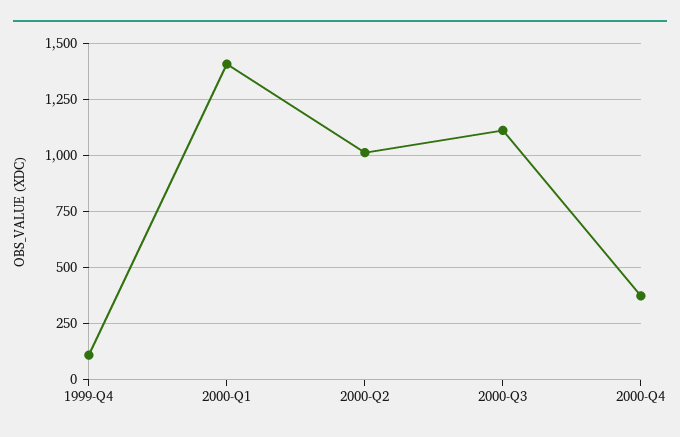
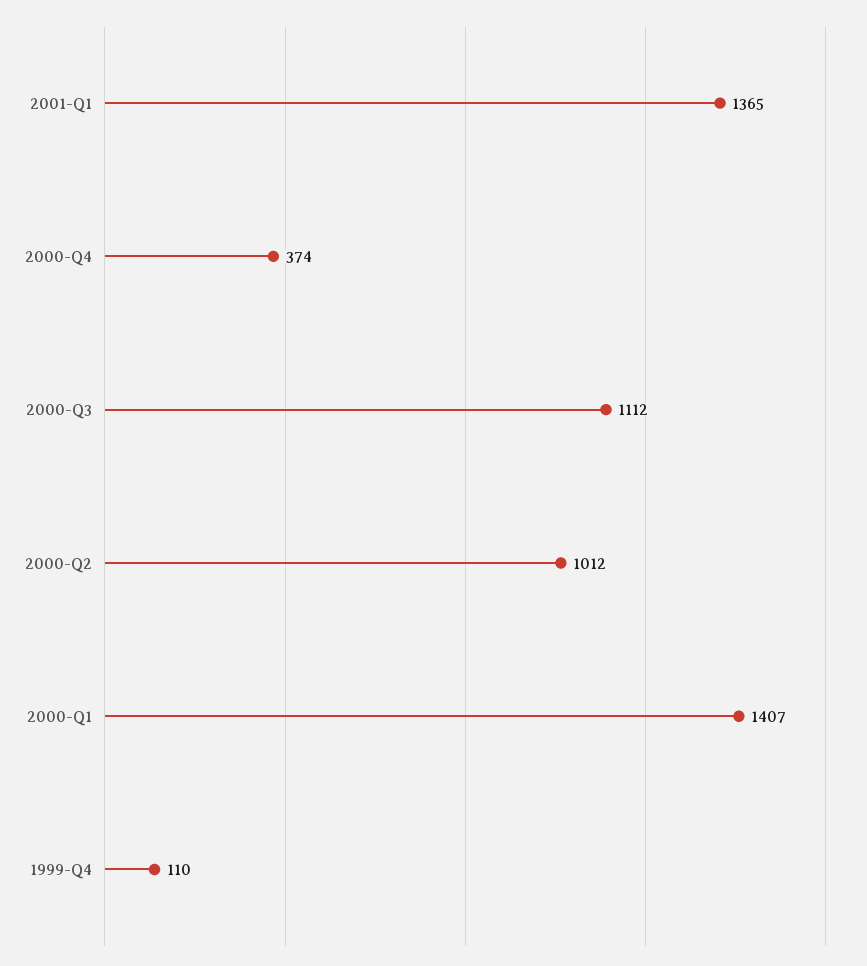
2001-Q1: none -> 1365

